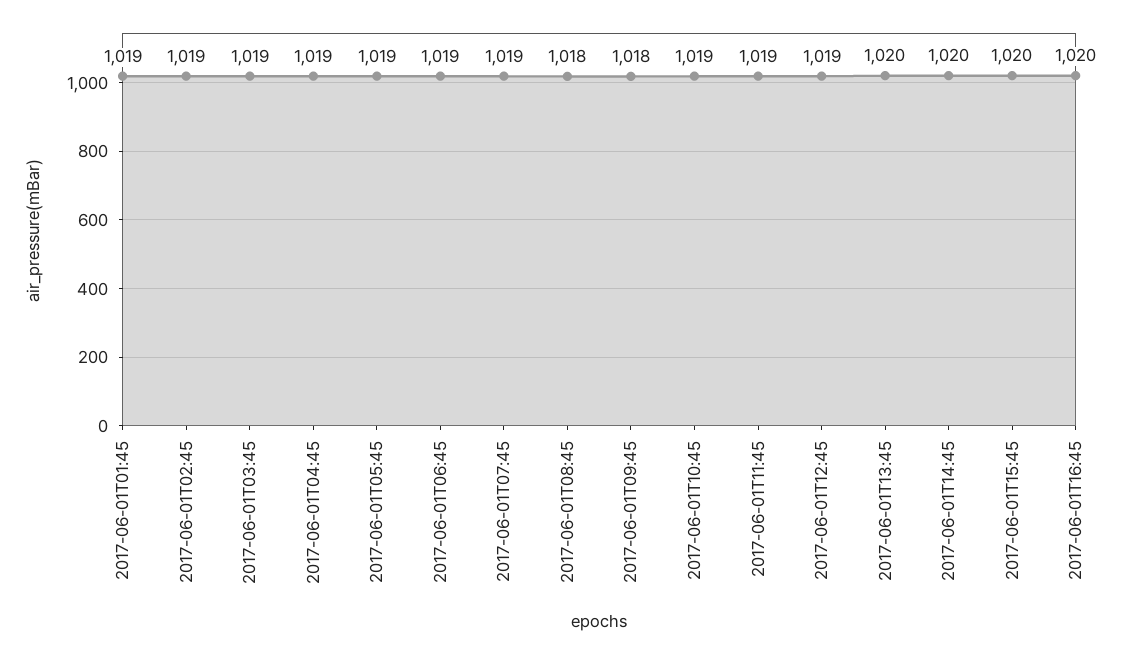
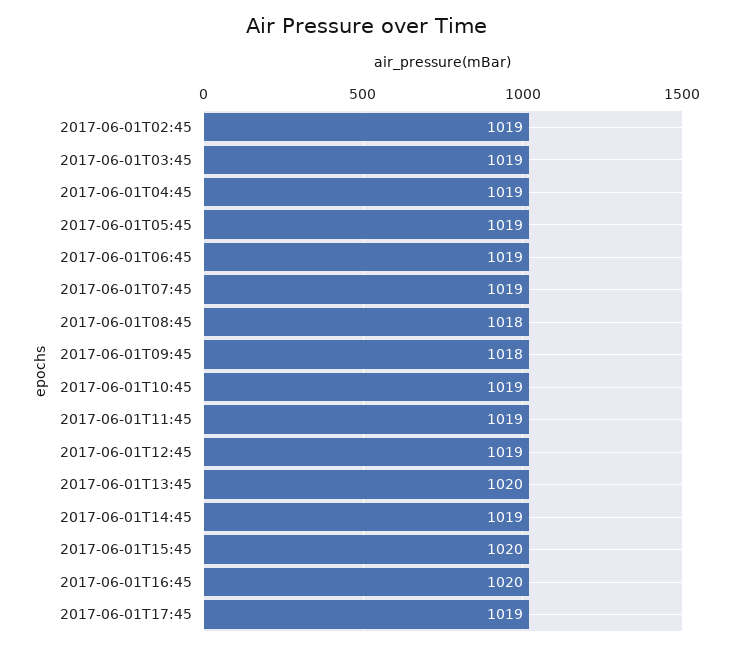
2017-06-01T01:45: 1019 -> none
2017-06-01T14:45: 1020 -> 1019
2017-06-01T17:45: none -> 1019

